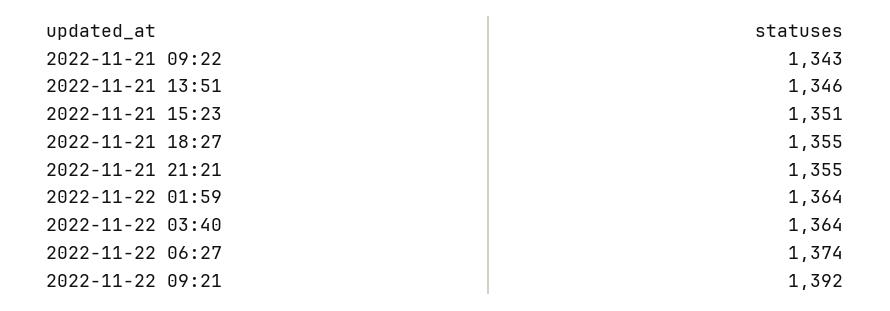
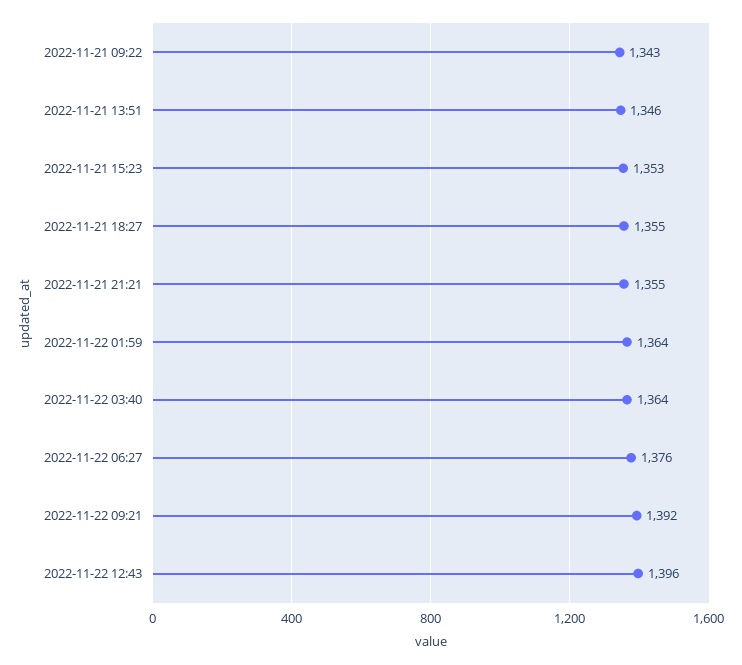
2022-11-21 15:23: 1351 -> 1353
2022-11-22 06:27: 1374 -> 1376
2022-11-22 12:43: none -> 1396

